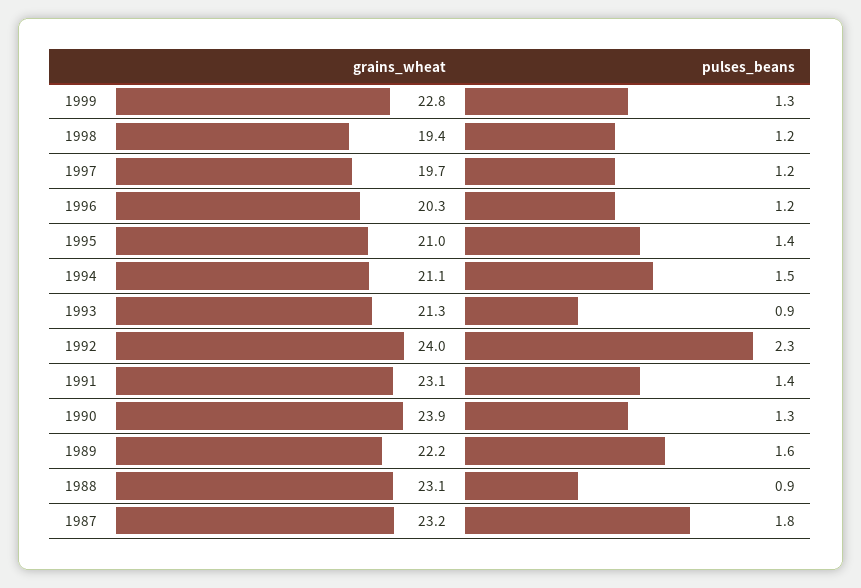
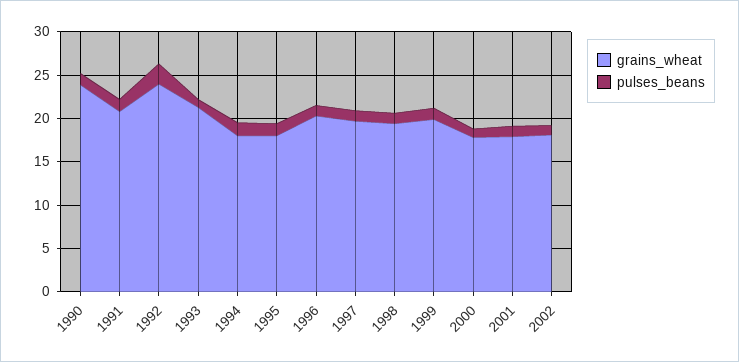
grains_wheat, 1999: 22.8 -> 20
grains_wheat, 1995: 21 -> 18
grains_wheat, 1994: 21.1 -> 18
grains_wheat, 1991: 23.1 -> 21
grains_wheat, 1989: 22.2 -> none
pulses_beans, 1989: 1.6 -> none
grains_wheat, 1988: 23.1 -> none
pulses_beans, 1988: 0.9 -> none
grains_wheat, 1987: 23.2 -> none
pulses_beans, 1987: 1.8 -> none
grains_wheat, 2000: none -> 18
pulses_beans, 2000: none -> 1
grains_wheat, 2001: none -> 18
pulses_beans, 2001: none -> 1
grains_wheat, 2002: none -> 18
pulses_beans, 2002: none -> 1

